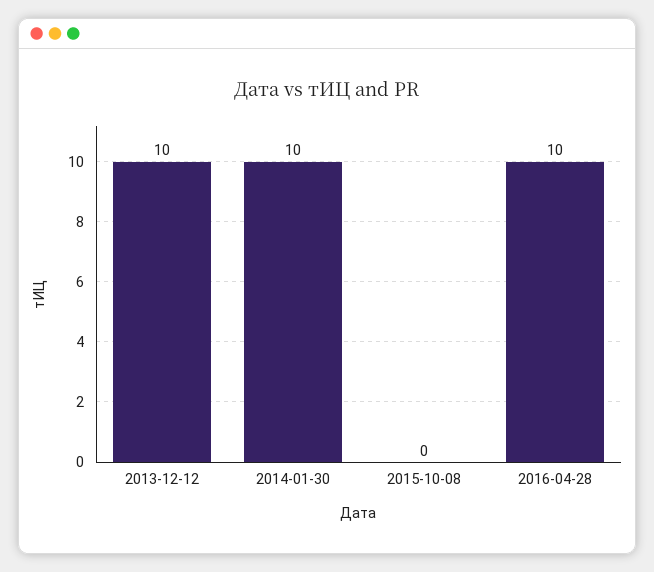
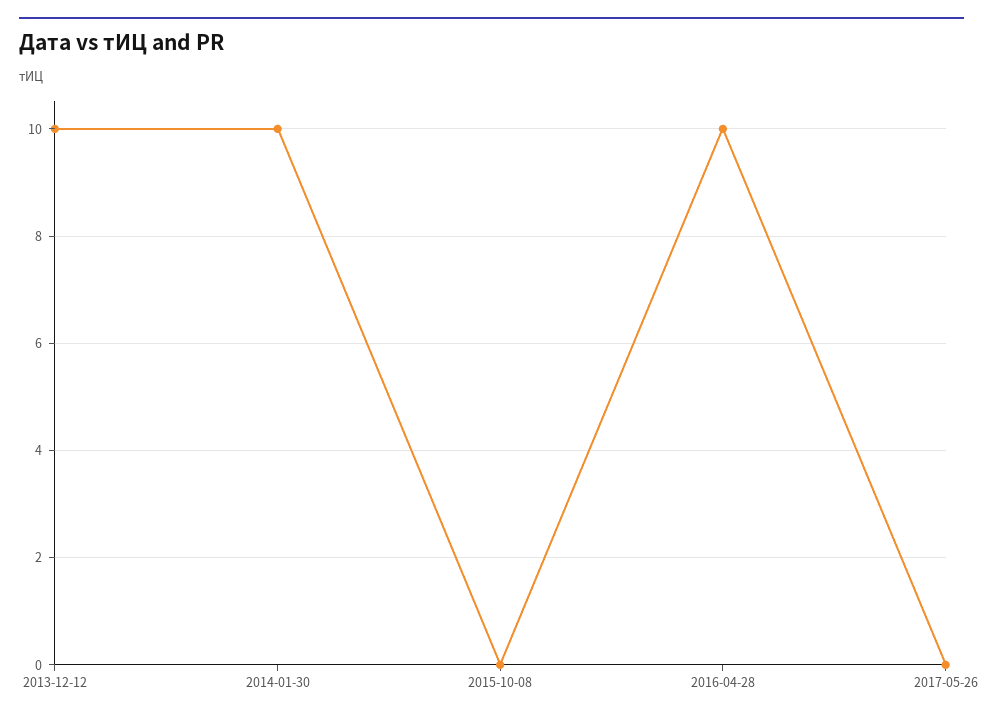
2017-05-26: none -> 0

